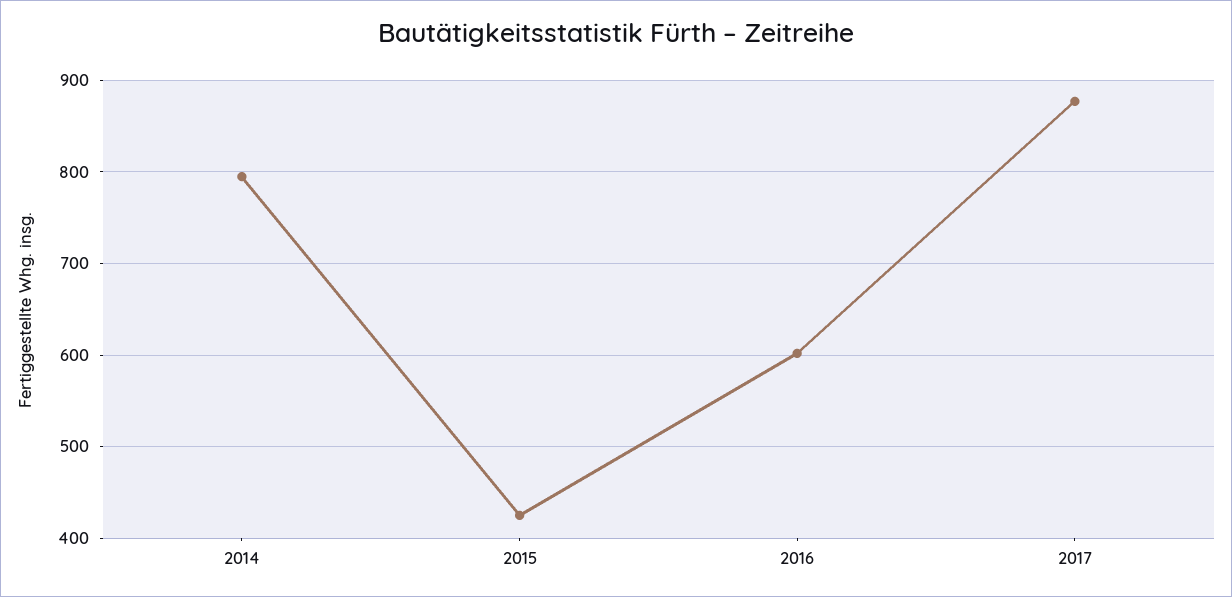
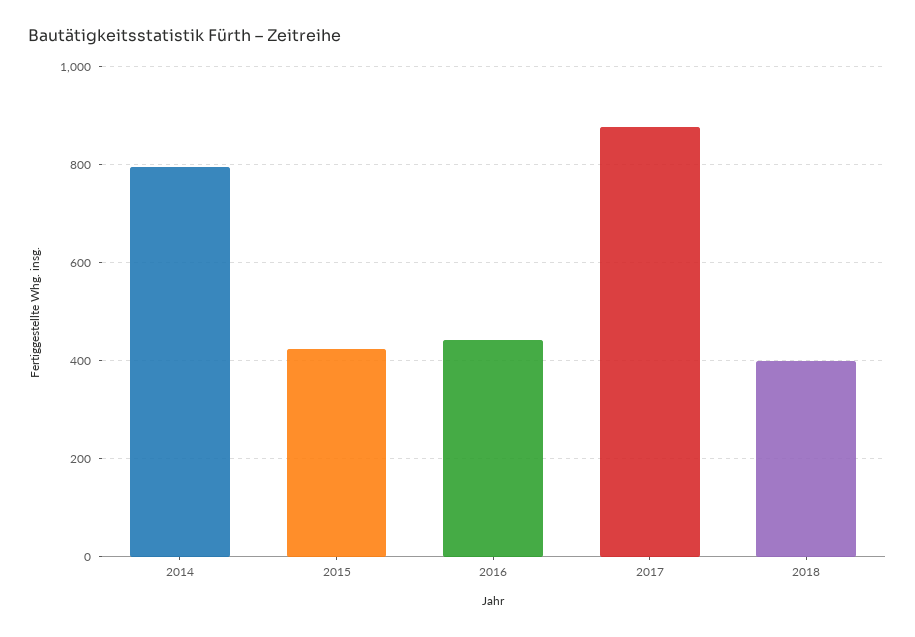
2016: 600 -> 440
2018: none -> 400

